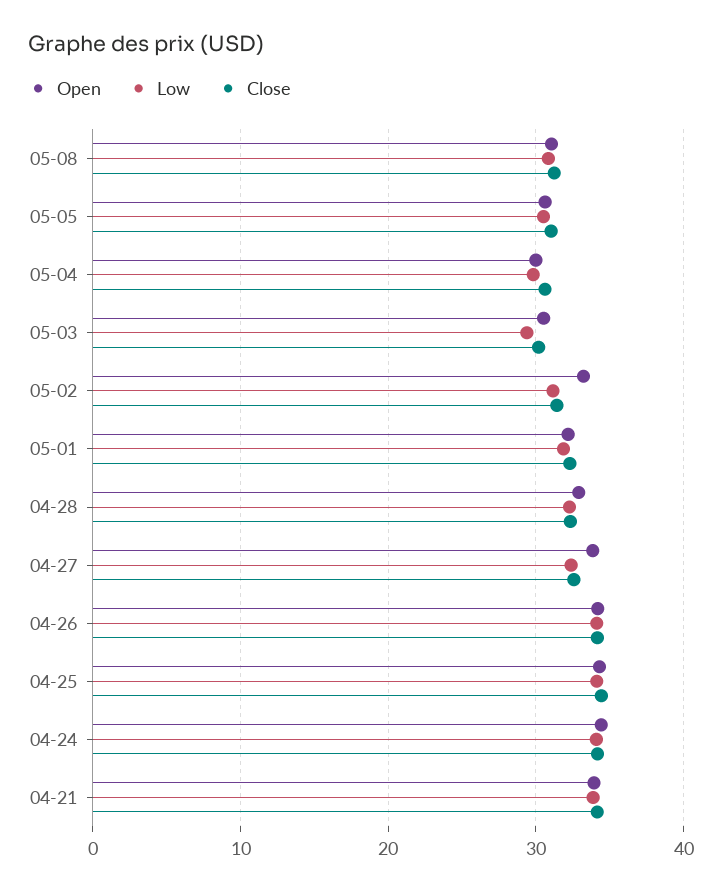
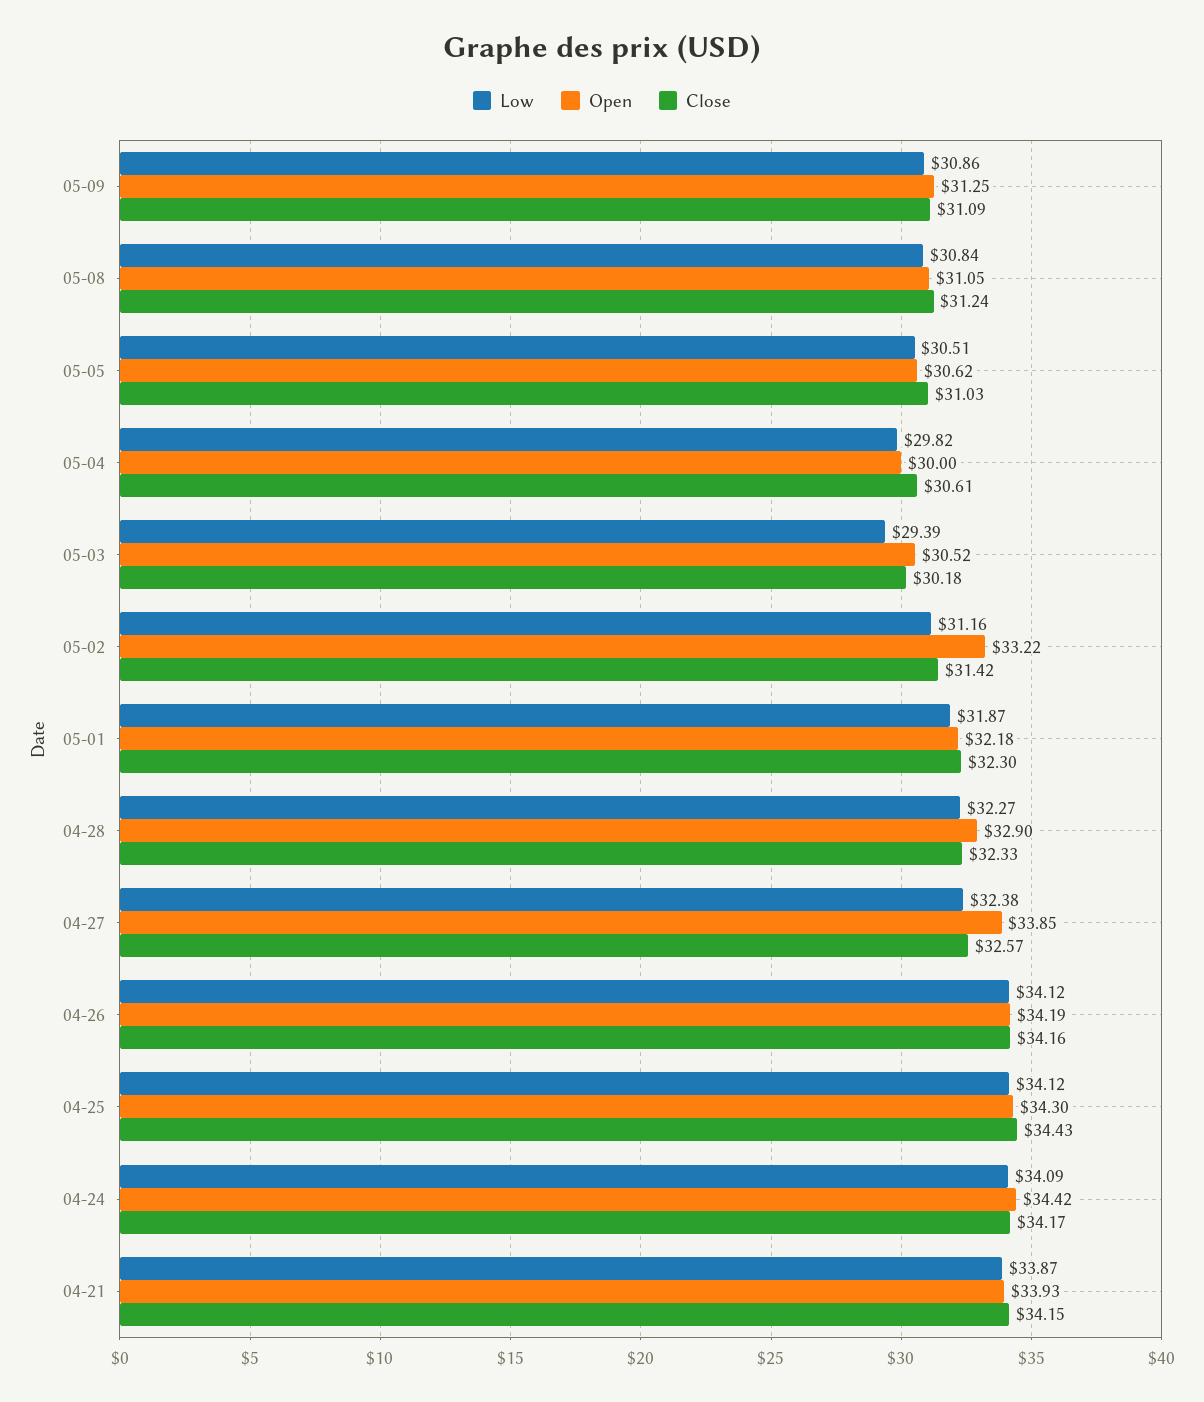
Low, 05-09: none -> 30.86
Open, 05-09: none -> 31.25
Close, 05-09: none -> 31.09

